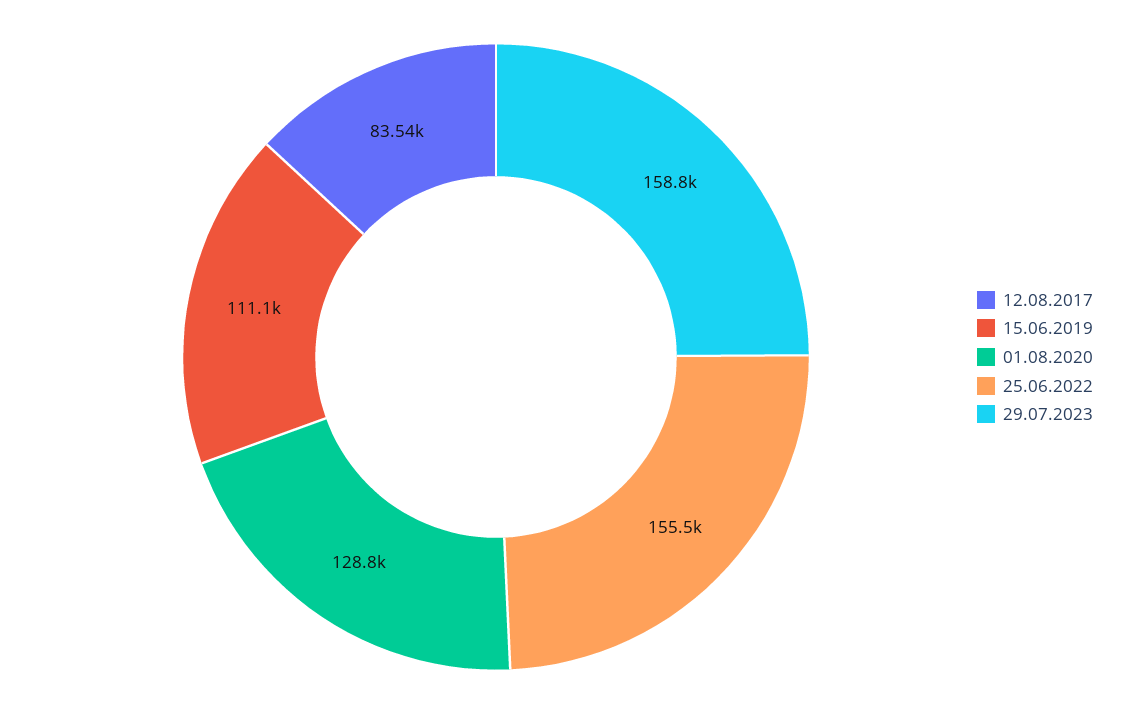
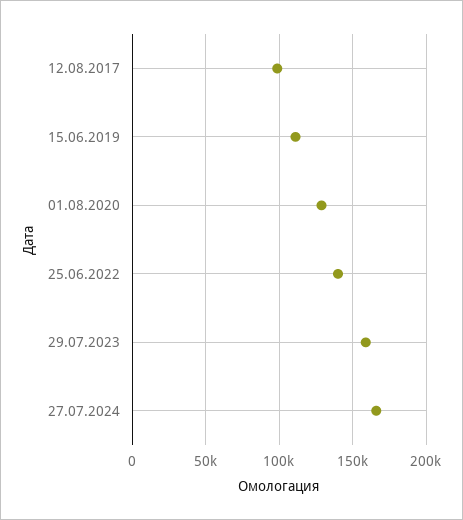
12.08.2017: 83540 -> 100000
25.06.2022: 155500 -> 140000
27.07.2024: none -> 165000

